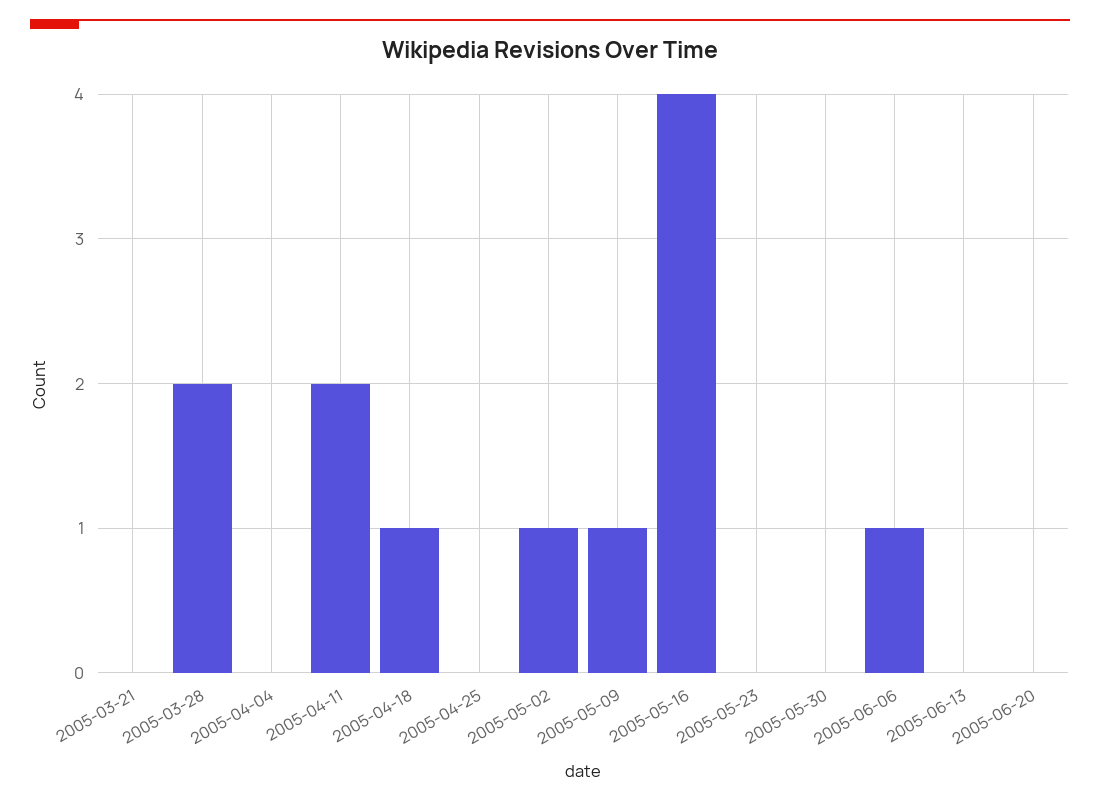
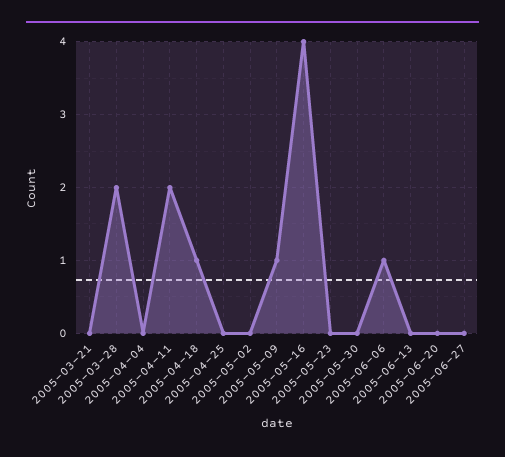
2005-05-02: 1 -> 0
2005-06-27: none -> 0

